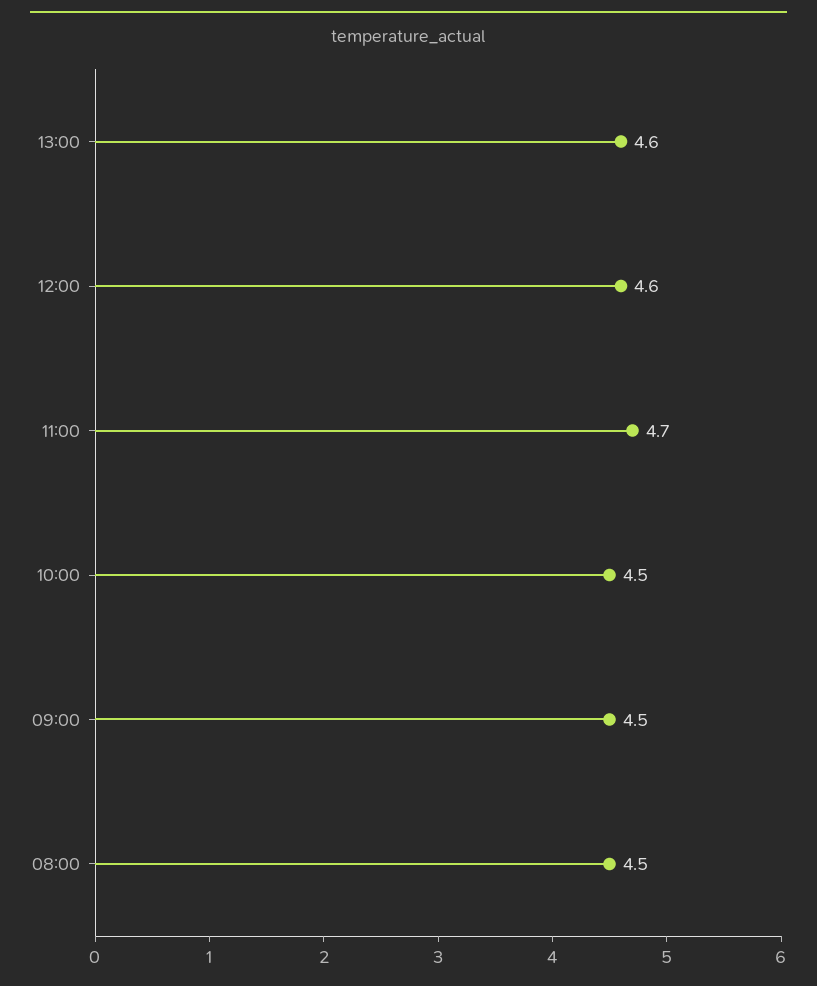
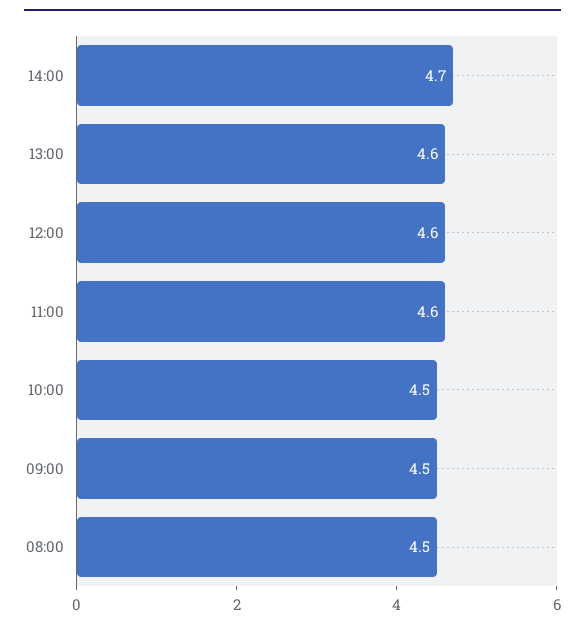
11:00: 4.7 -> 4.6
14:00: none -> 4.7

